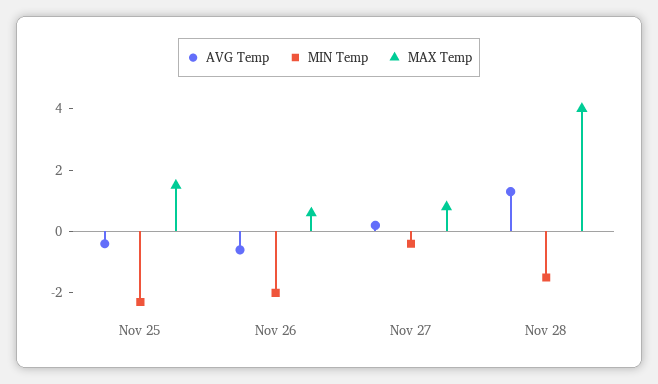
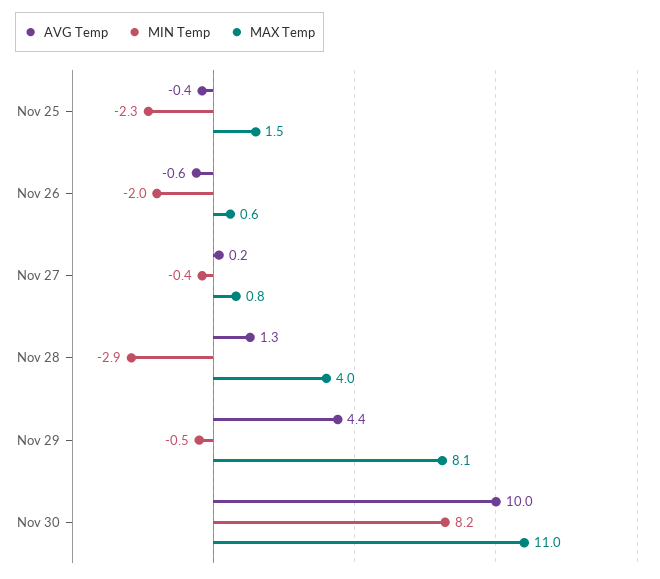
MIN Temp, Nov 28: -1.5 -> -2.9
AVG Temp, Nov 29: none -> 4.4
MIN Temp, Nov 29: none -> -0.5
MAX Temp, Nov 29: none -> 8.1
AVG Temp, Nov 30: none -> 10
MIN Temp, Nov 30: none -> 8.2
MAX Temp, Nov 30: none -> 11

